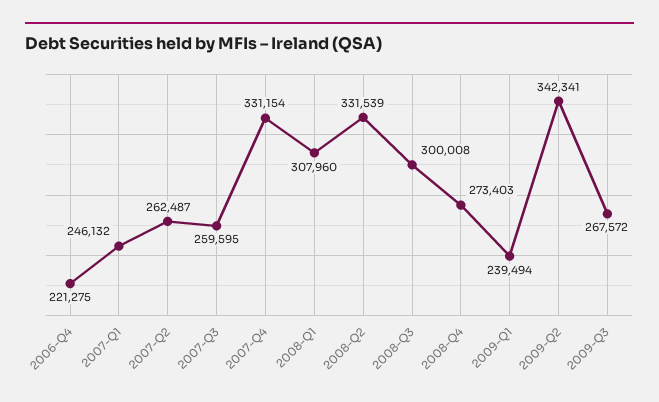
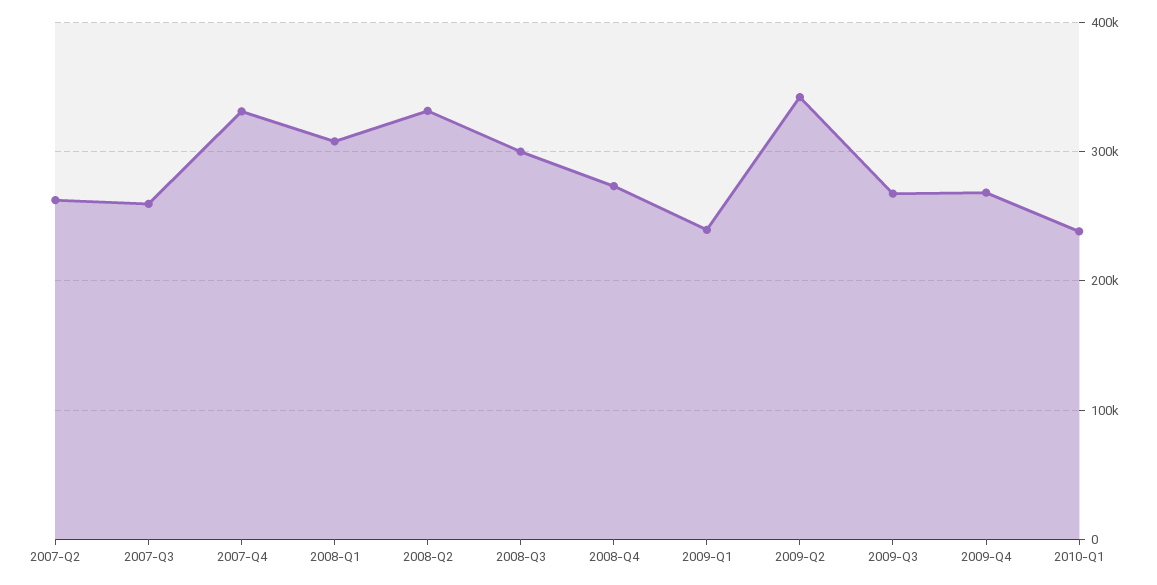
2006-Q4: 221275 -> none
2007-Q1: 246132 -> none
2009-Q4: none -> 270000
2010-Q1: none -> 240000

